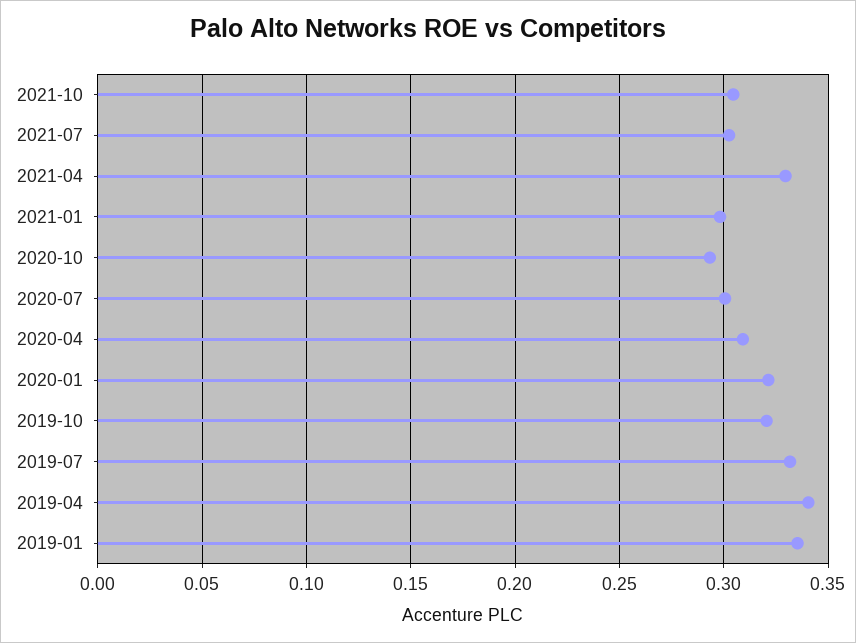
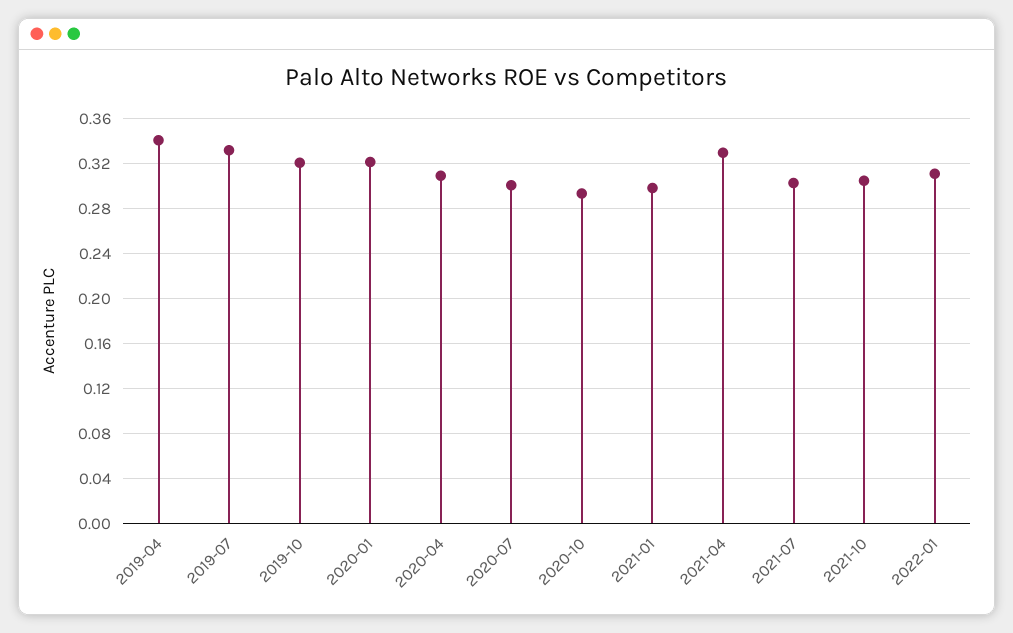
2019-01: 0.335 -> none
2022-01: none -> 0.31

